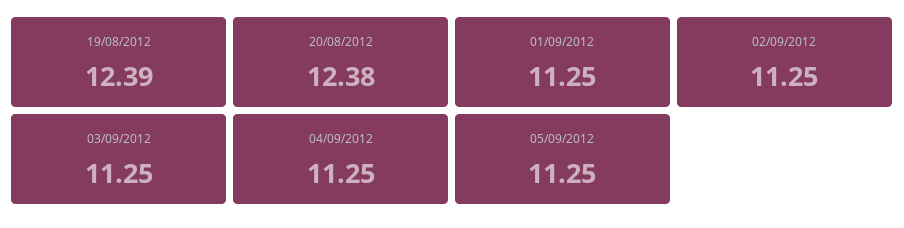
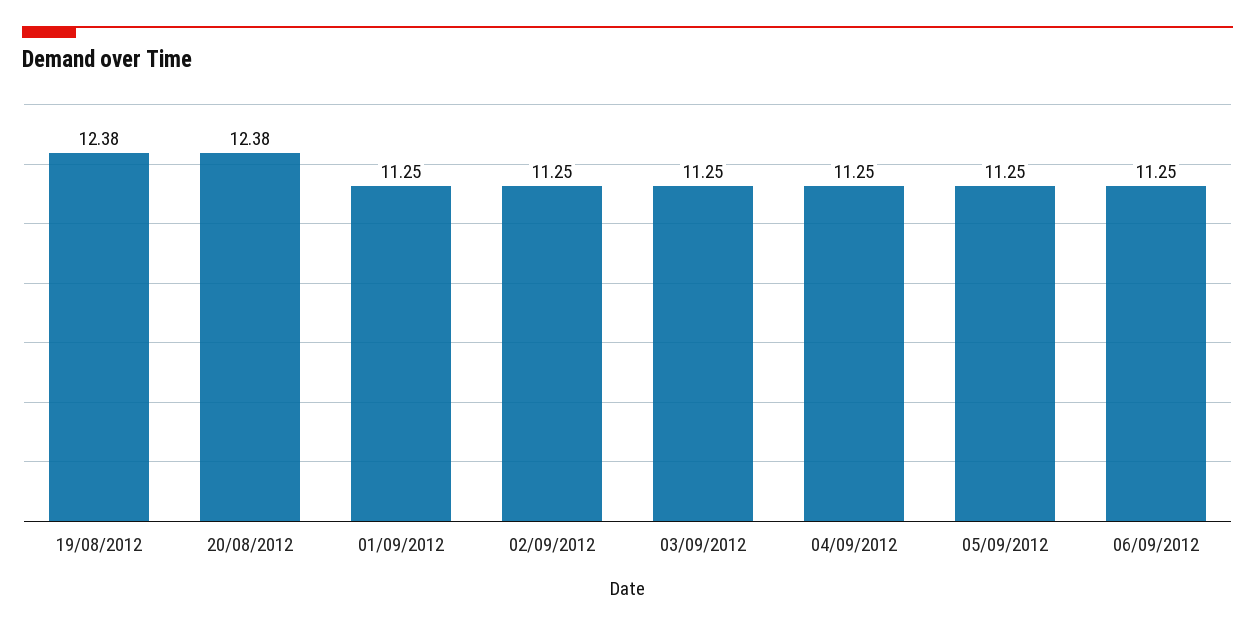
19/08/2012: 12.39 -> 12.38
06/09/2012: none -> 11.25

